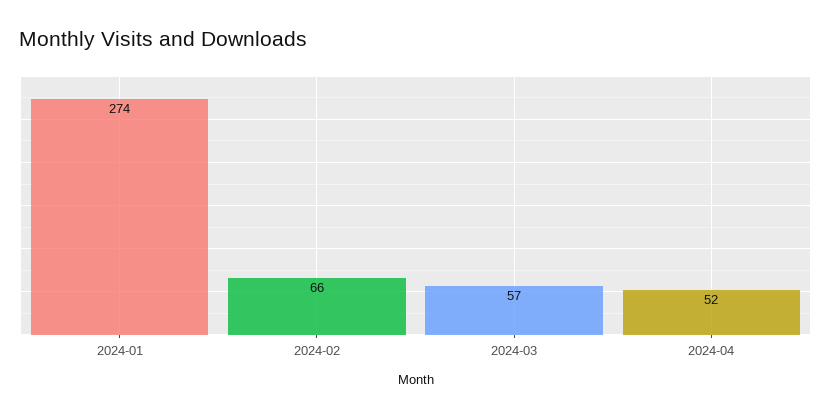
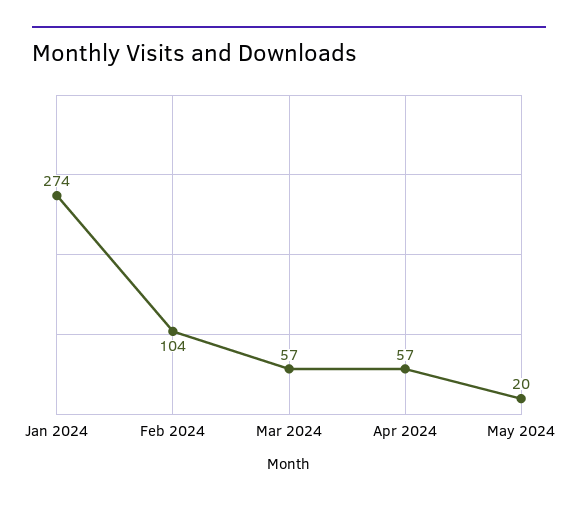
2024-02: 66 -> 104
2024-04: 52 -> 57
May 2024: none -> 20

